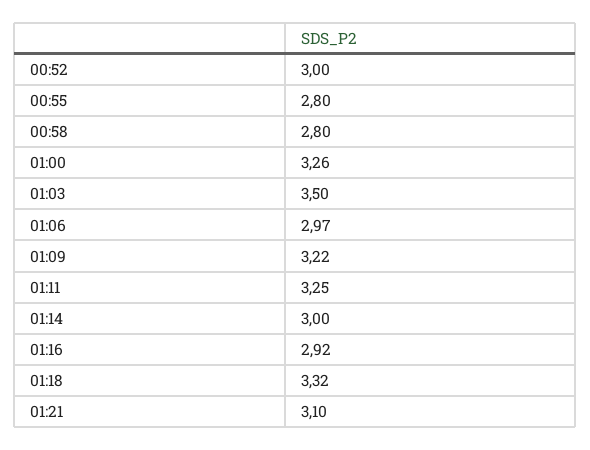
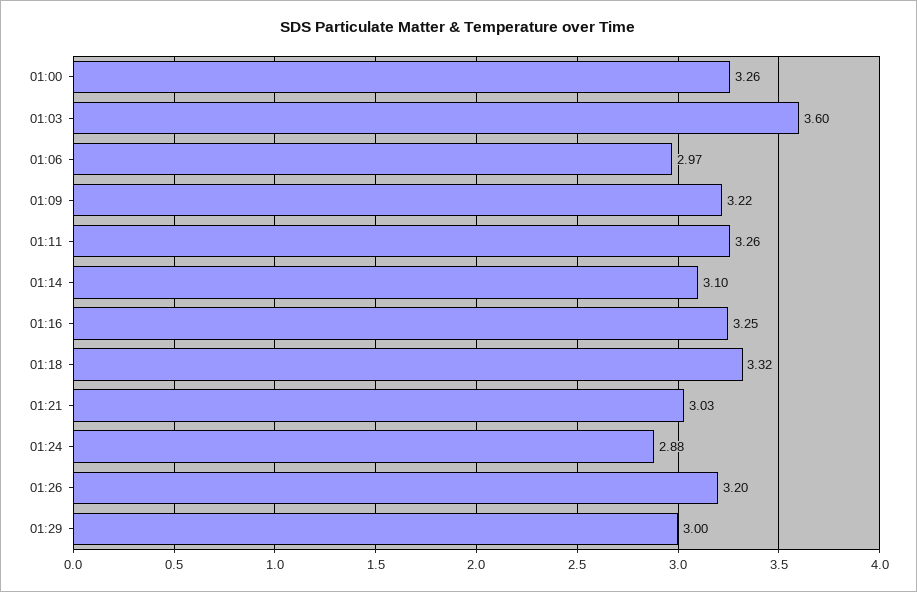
00:52: 3 -> none
00:55: 2.8 -> none
00:58: 2.8 -> none
01:03: 3.5 -> 3.6
01:11: 3.25 -> 3.26
01:14: 3 -> 3.1
01:16: 2.92 -> 3.25
01:21: 3.1 -> 3.03
01:24: none -> 2.88
01:26: none -> 3.2
01:29: none -> 3

